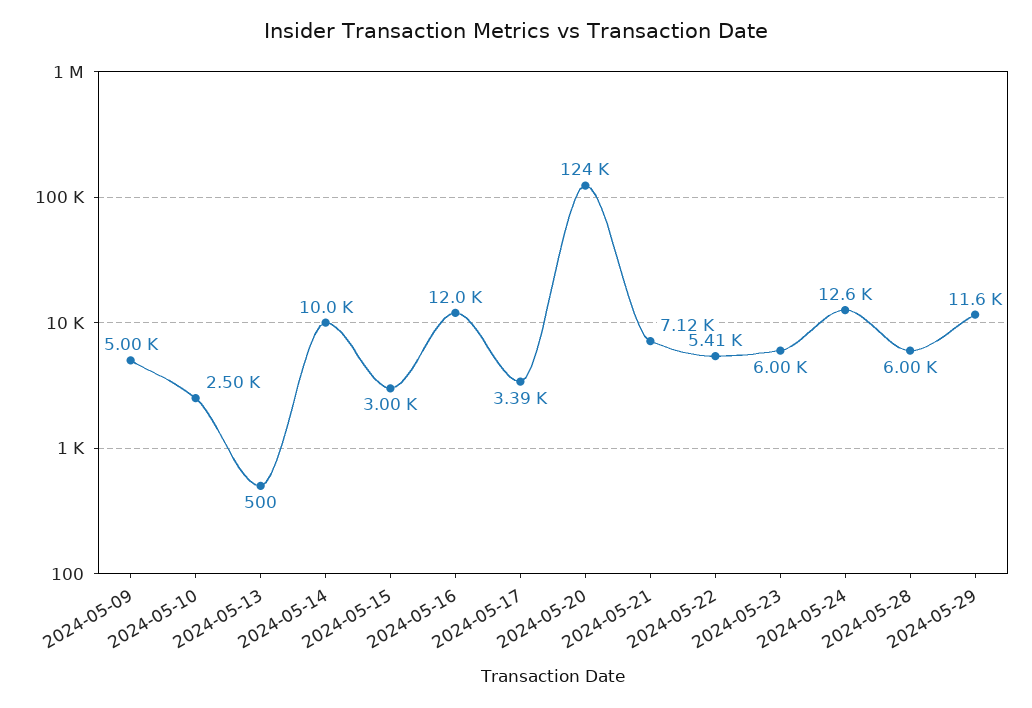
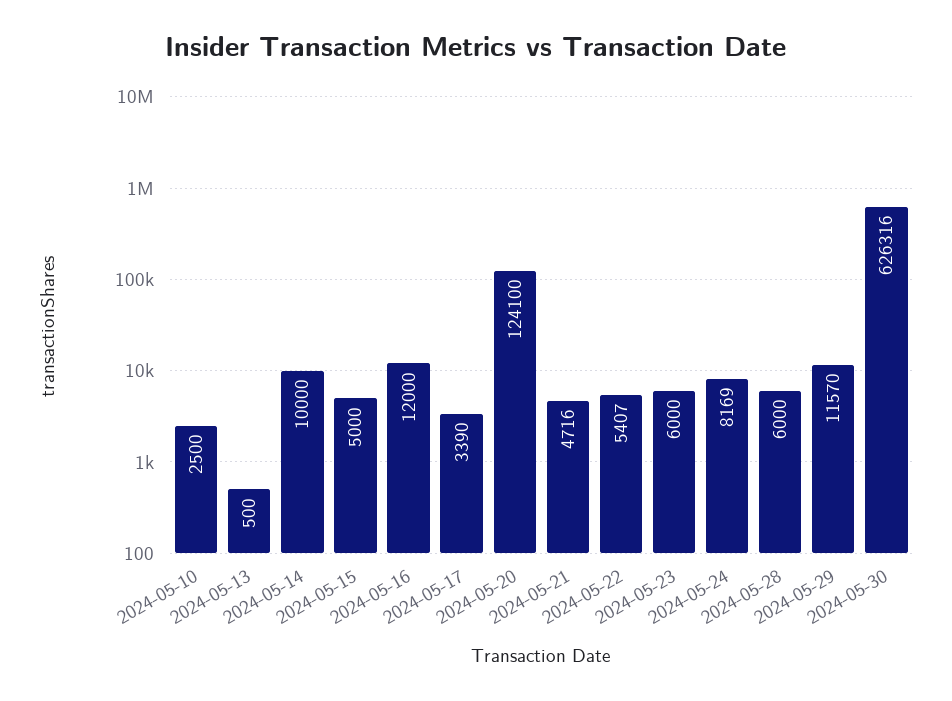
2024-05-09: 5000 -> none
2024-05-15: 3000 -> 5000
2024-05-21: 7120 -> 4716
2024-05-24: 12600 -> 8169
2024-05-30: none -> 626316

